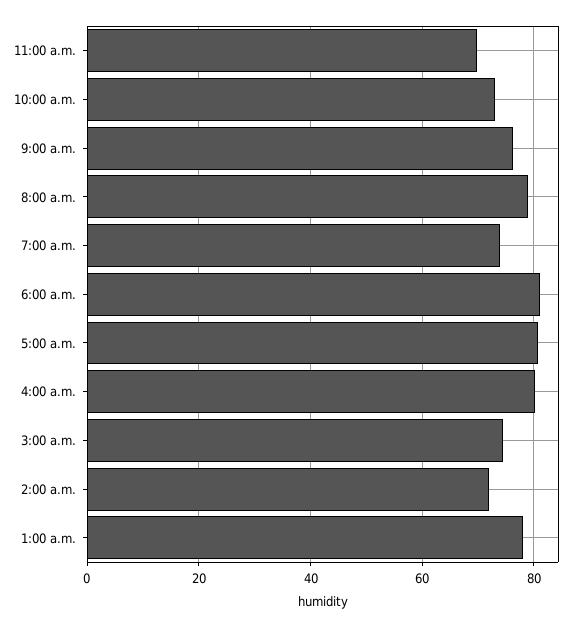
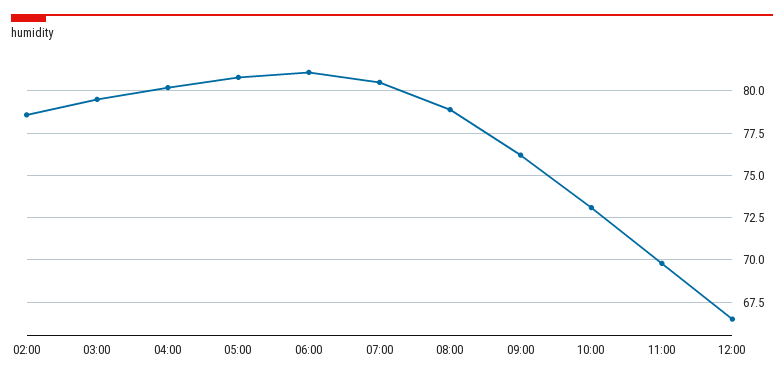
7:00 a.m.: 74 -> 80.5
3:00 a.m.: 74 -> 79.5
2:00 a.m.: 72 -> 78.5
1:00 a.m.: 78 -> none
12:00: none -> 66.5

